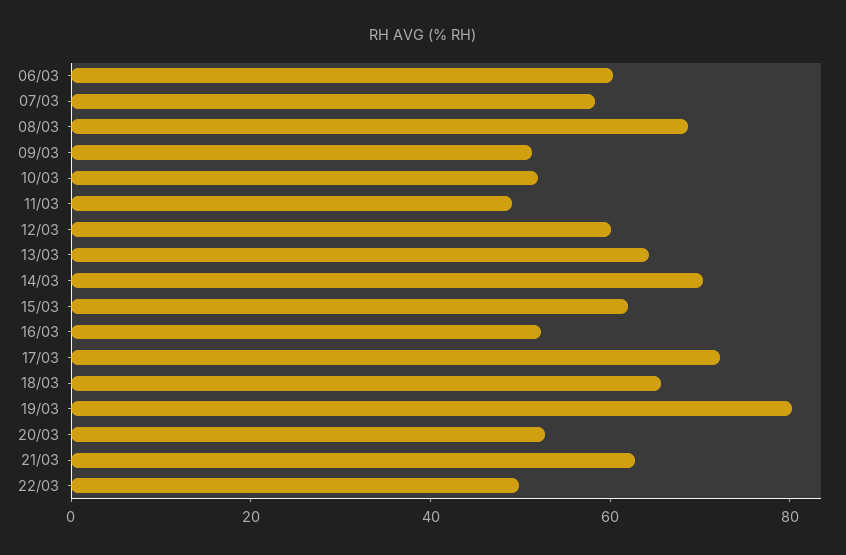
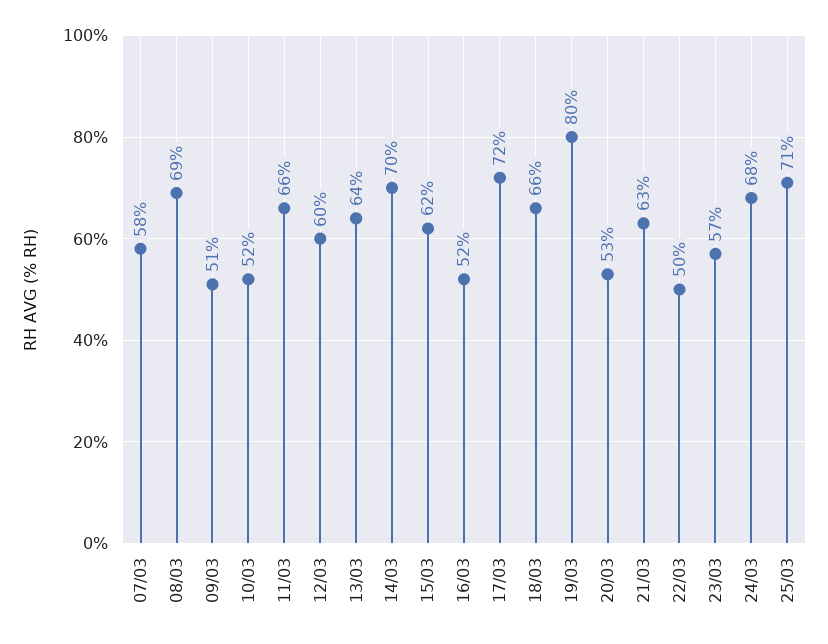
06/03: 60 -> none
11/03: 50 -> 66
23/03: none -> 57
24/03: none -> 68
25/03: none -> 71

